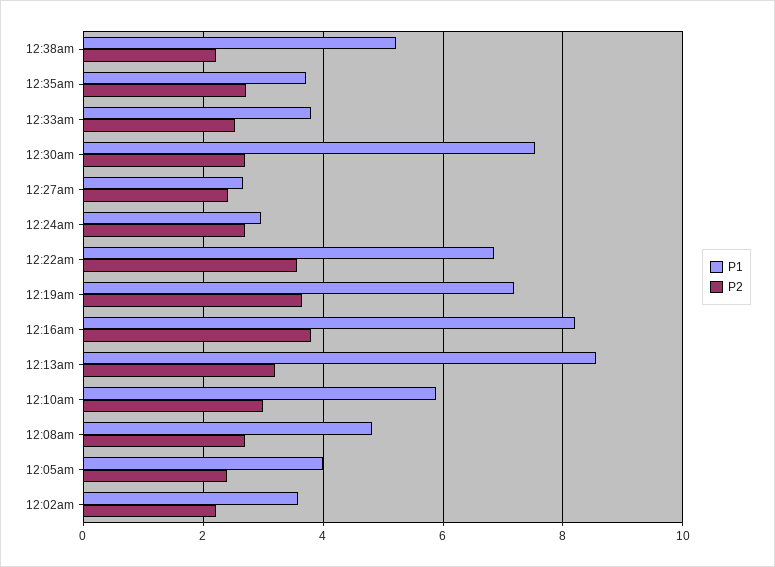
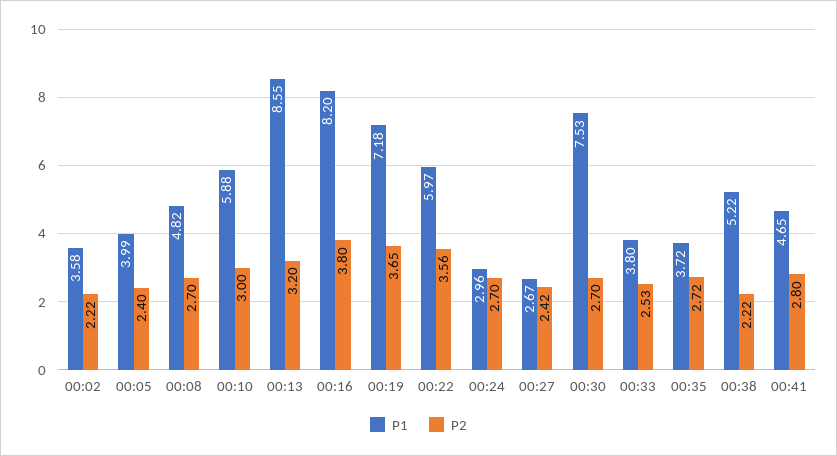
P1, 12:22am: 6.8 -> 5.97
P1, 00:41: none -> 4.65
P2, 00:41: none -> 2.8

